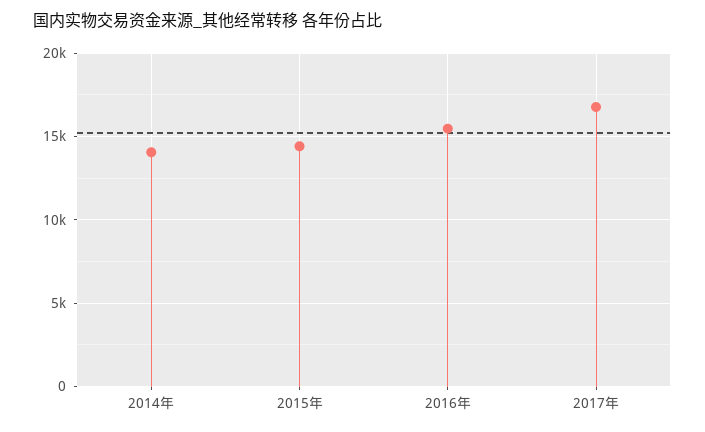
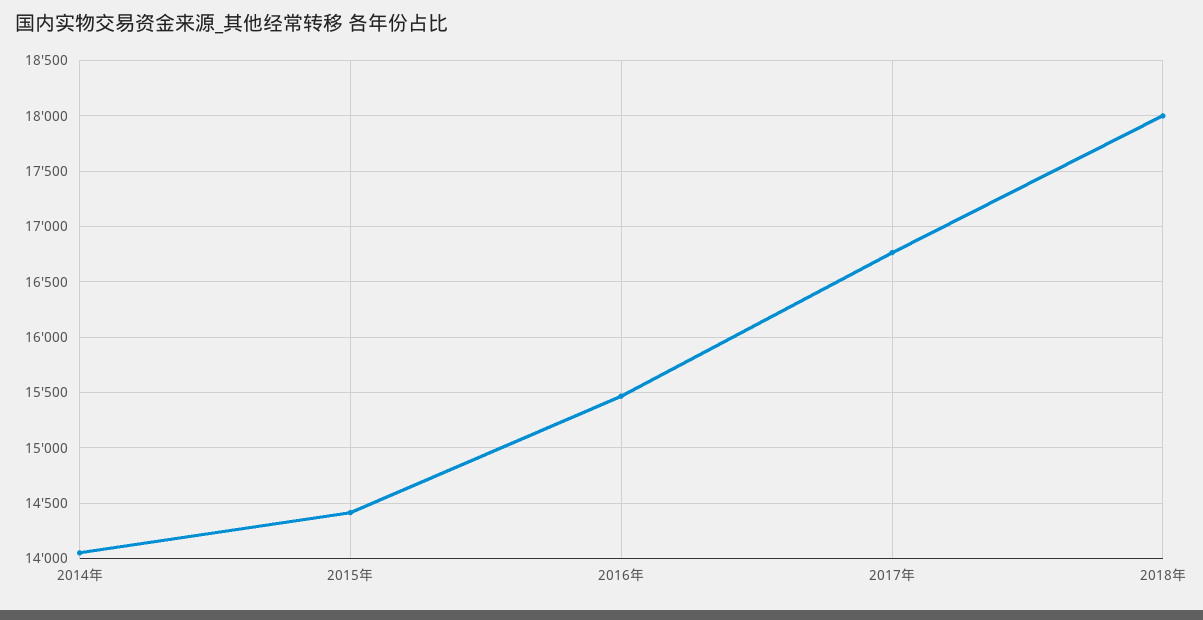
2018年: none -> 18000

